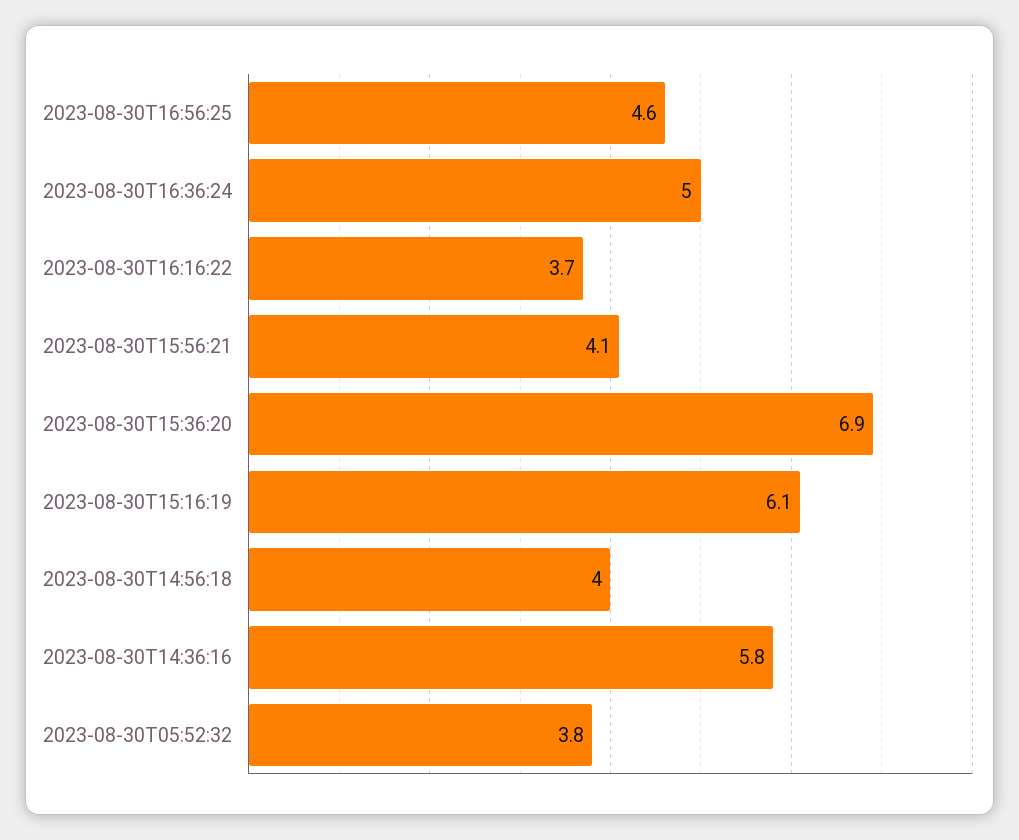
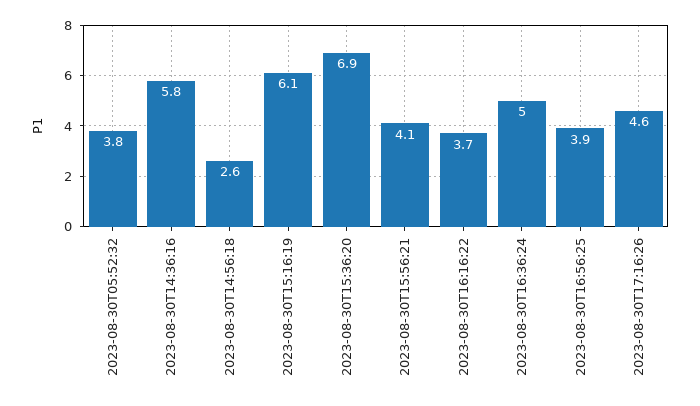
2023-08-30T16:56:25: 4.6 -> 3.9
2023-08-30T14:56:18: 4 -> 2.6
2023-08-30T17:16:26: none -> 4.6

